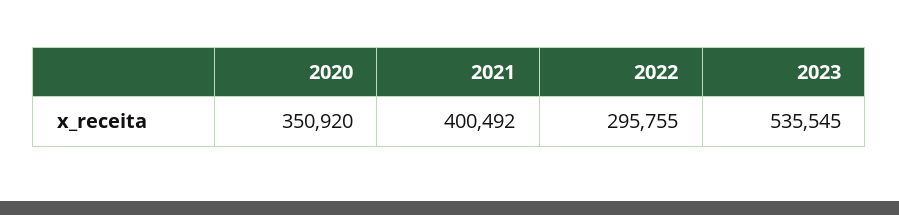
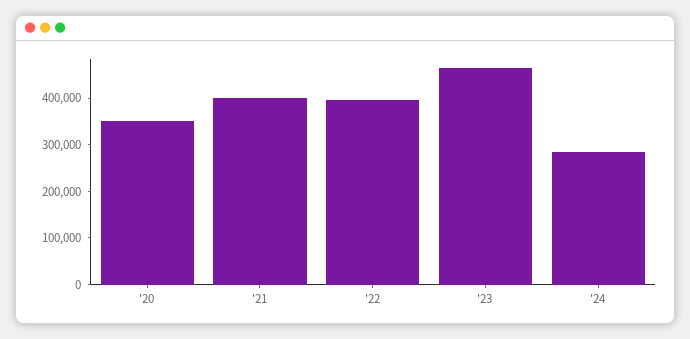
2022: 295755 -> 400000
2023: 535545 -> 460000
'24: none -> 280000

